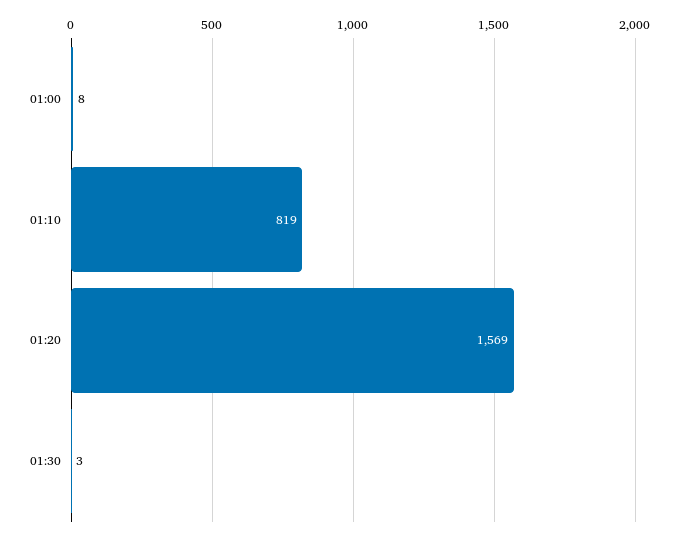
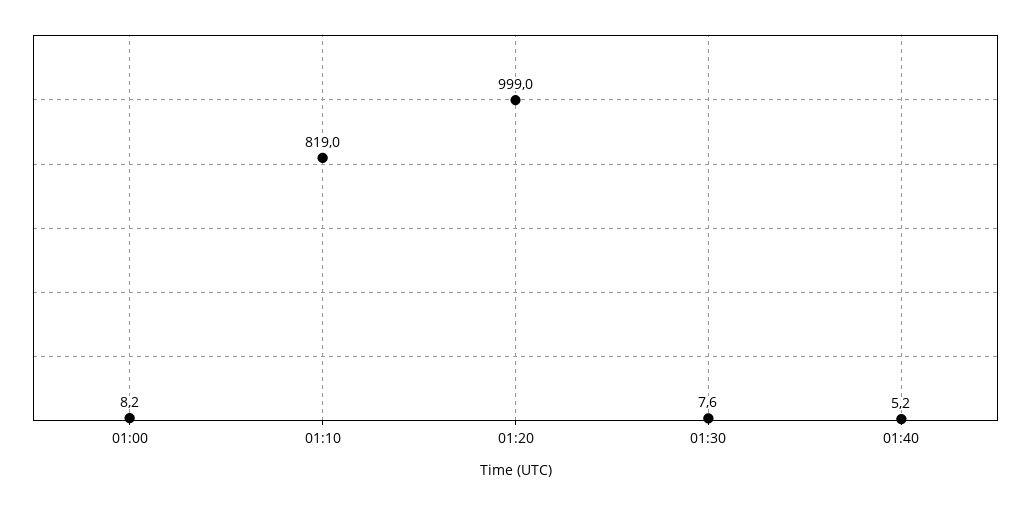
01:20: 1569 -> 999
01:30: 3 -> 7.6
01:40: none -> 5.2

